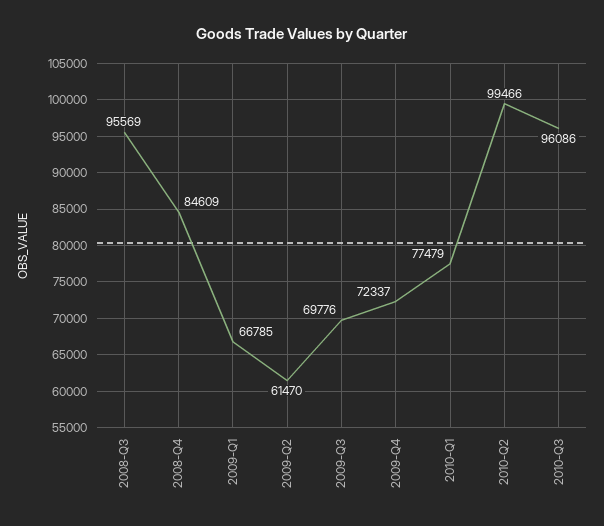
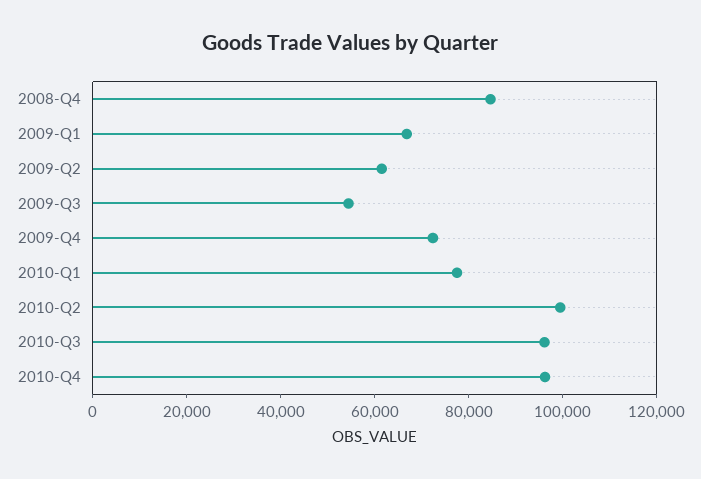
2008-Q3: 95569 -> none
2009-Q3: 69776 -> 55000
2010-Q4: none -> 95000

